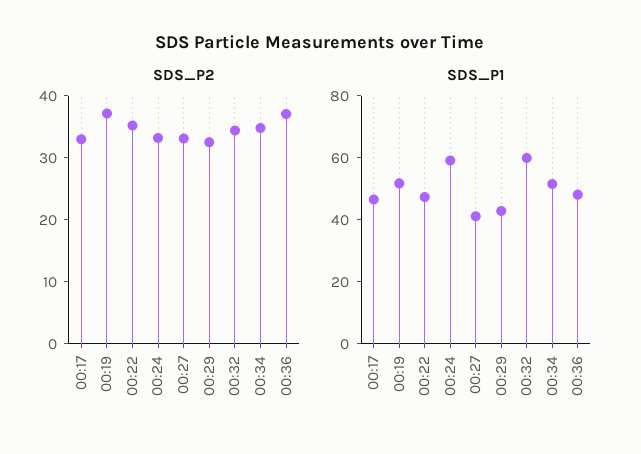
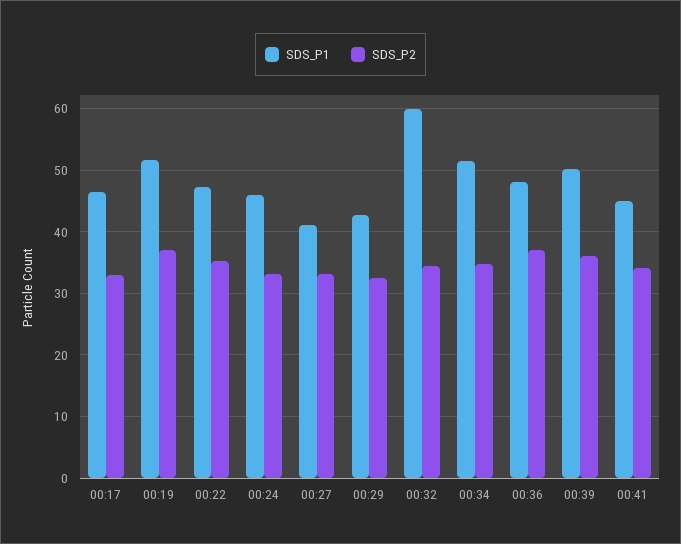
SDS_P1, 00:24: 60 -> 46
SDS_P1, 00:39: none -> 50
SDS_P2, 00:39: none -> 36
SDS_P1, 00:41: none -> 45
SDS_P2, 00:41: none -> 34

